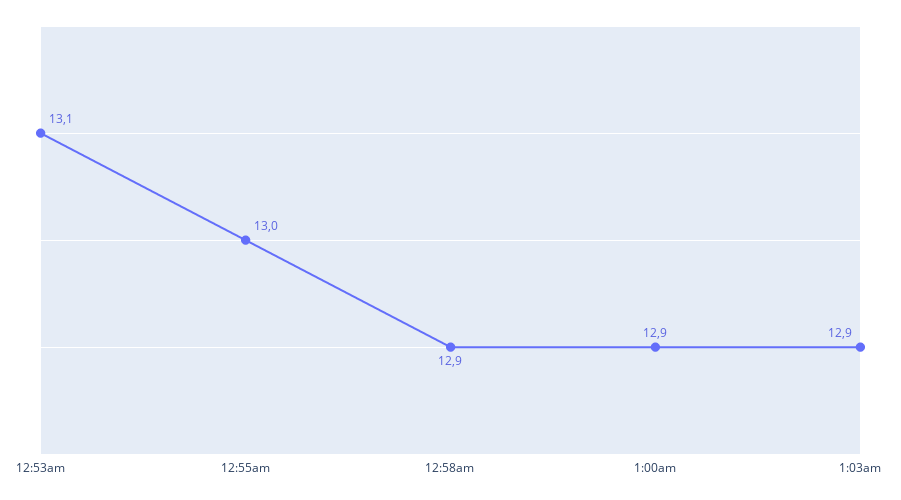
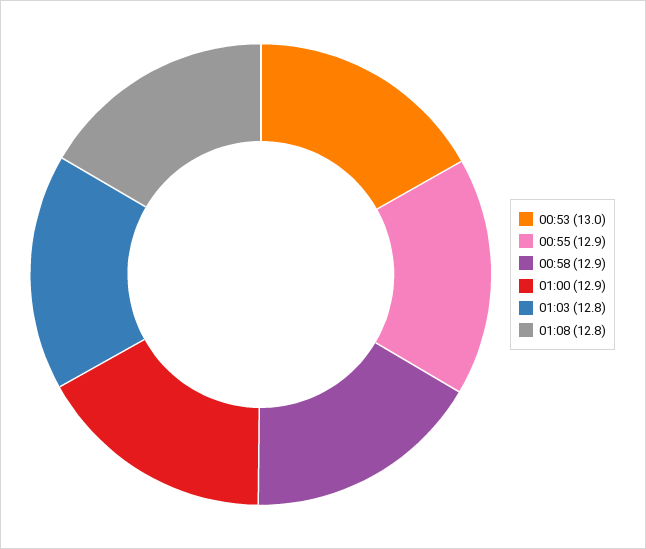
12:53am: 13.1 -> 13
12:55am: 13 -> 12.9
1:03am: 12.9 -> 12.8
01:08: none -> 12.8

